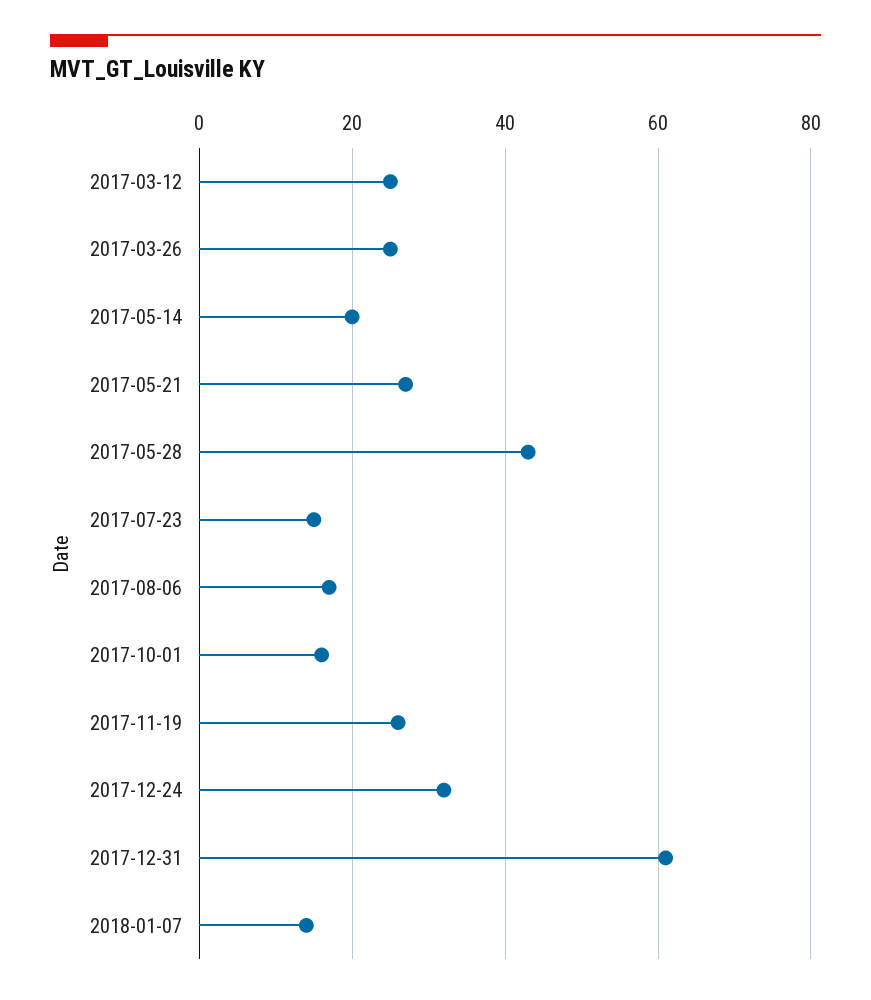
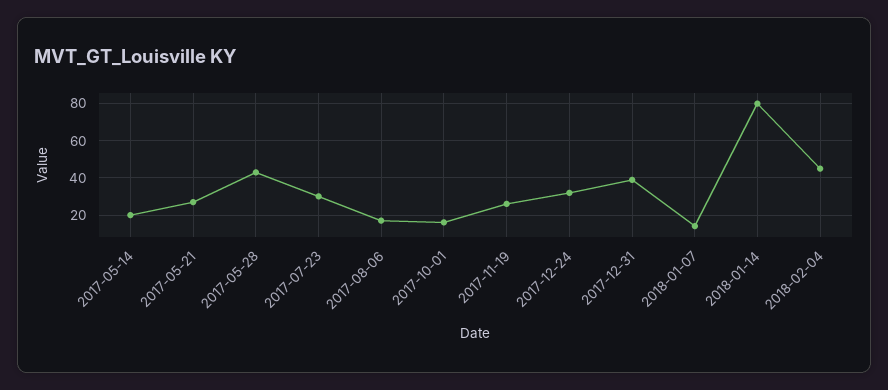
2017-03-12: 25 -> none
2017-03-26: 25 -> none
2017-07-23: 15 -> 30
2017-12-31: 60 -> 40
2018-01-14: none -> 80
2018-02-04: none -> 45

